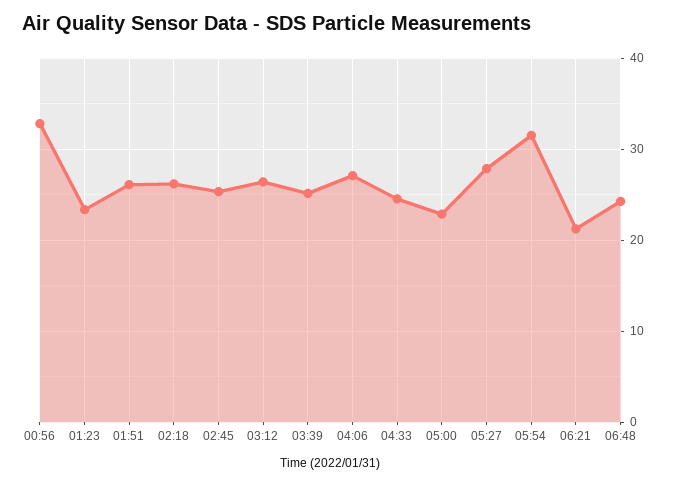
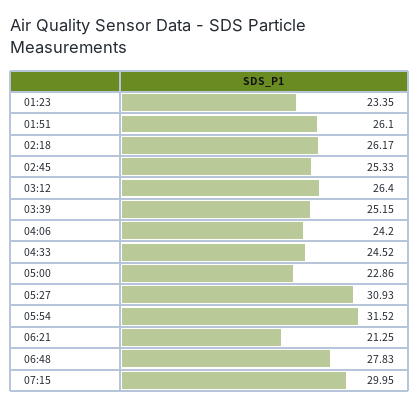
00:56: 33 -> none
04:06: 27 -> 24.2
05:27: 28 -> 30.93
06:48: 24 -> 27.83
07:15: none -> 29.95

